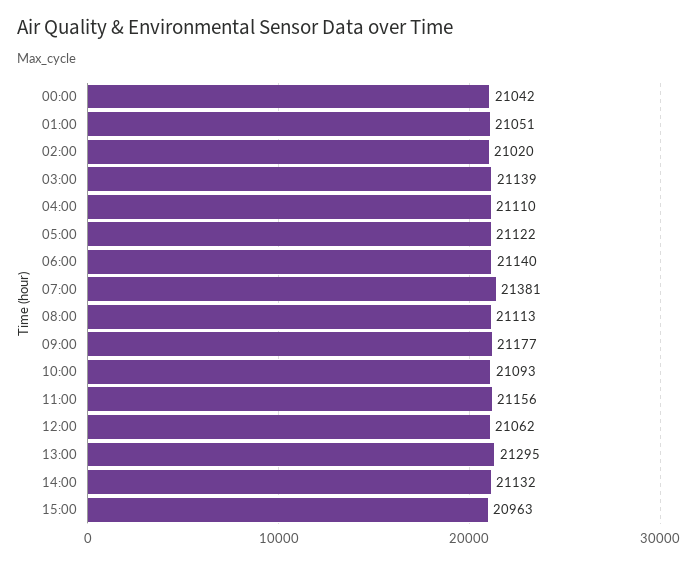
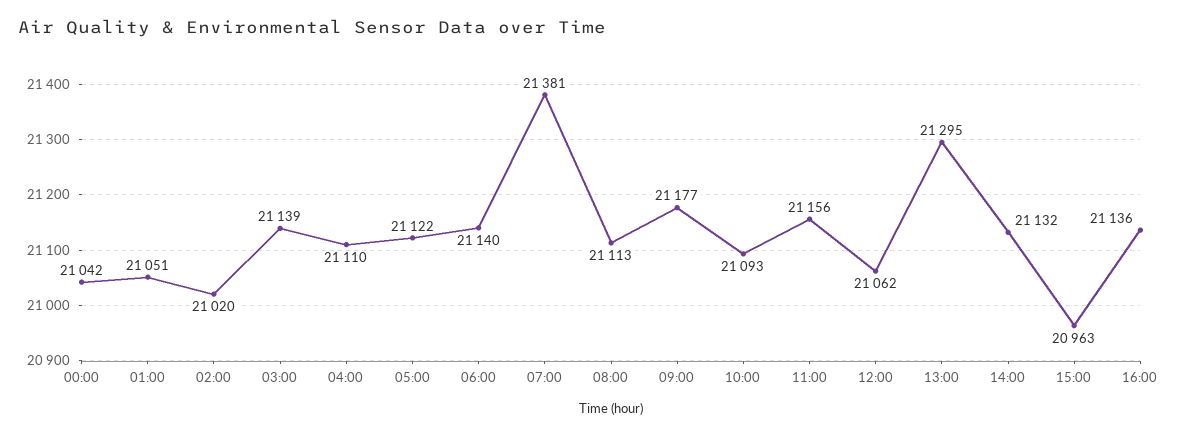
16:00: none -> 21136

